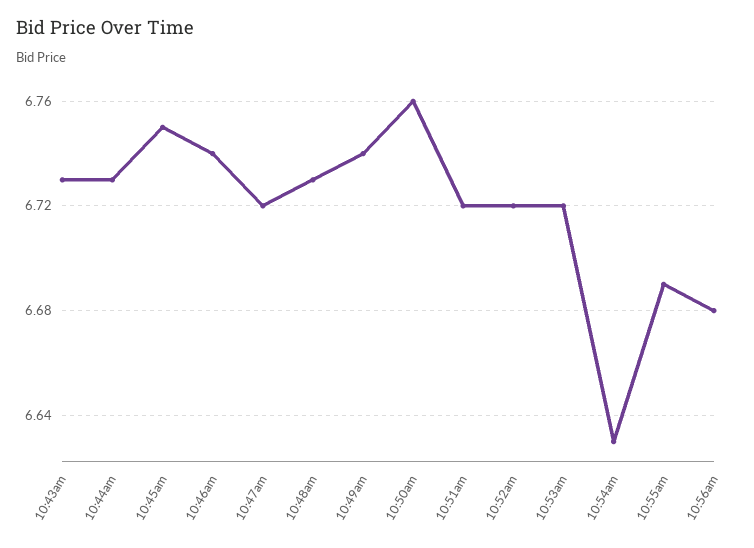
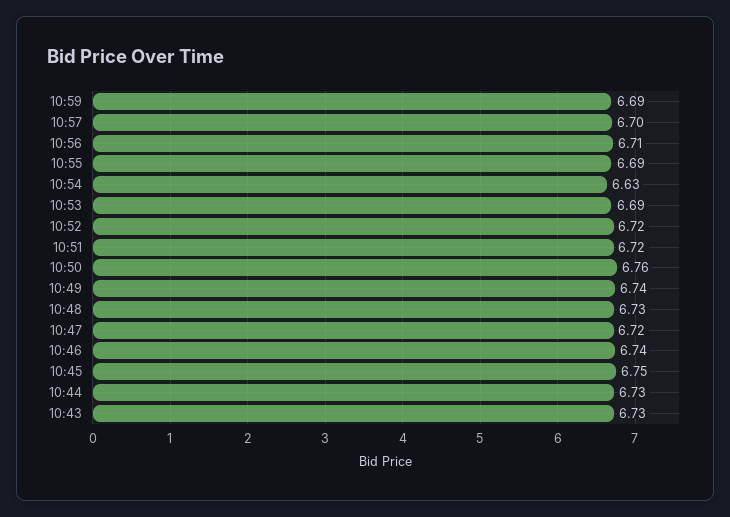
10:53am: 6.72 -> 6.69
10:56am: 6.68 -> 6.71
10:59: none -> 6.69
10:57: none -> 6.7

